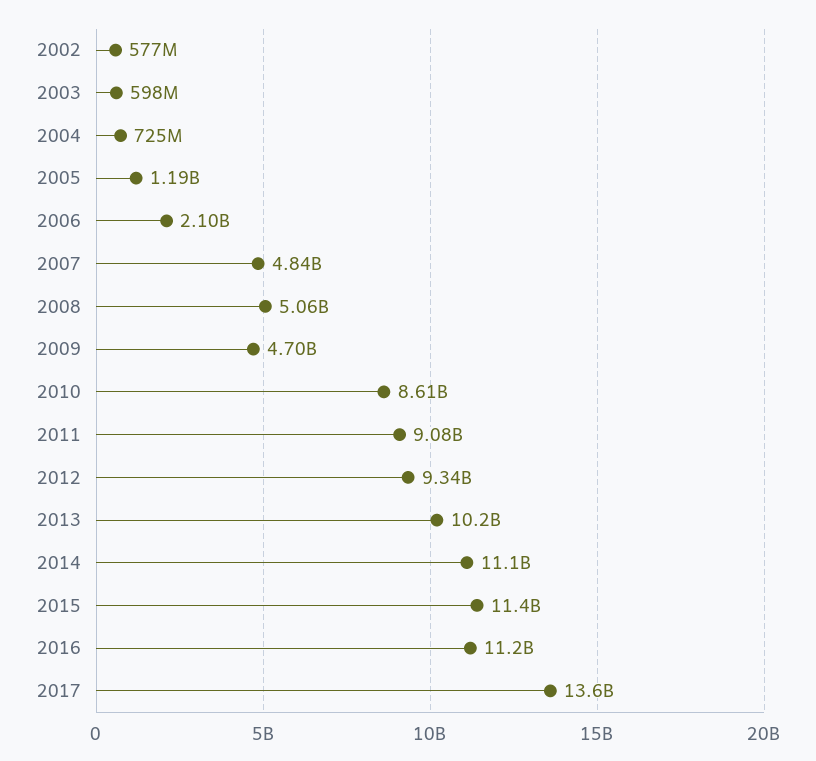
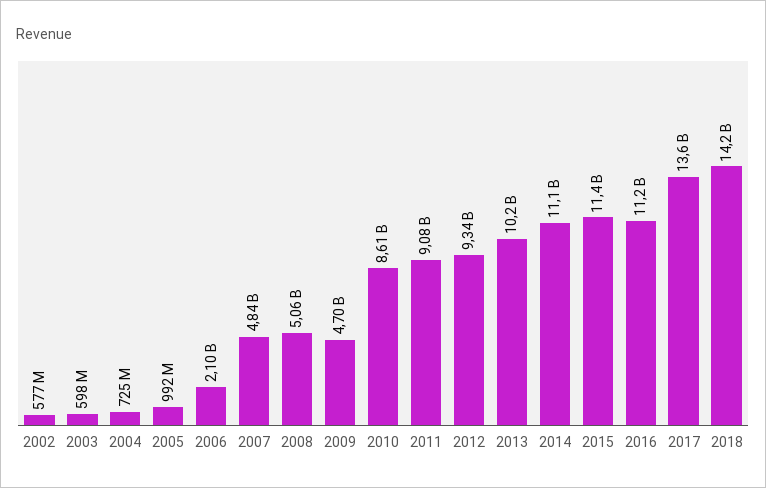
2005: 1190000000 -> 992000000
2018: none -> 14200000000

